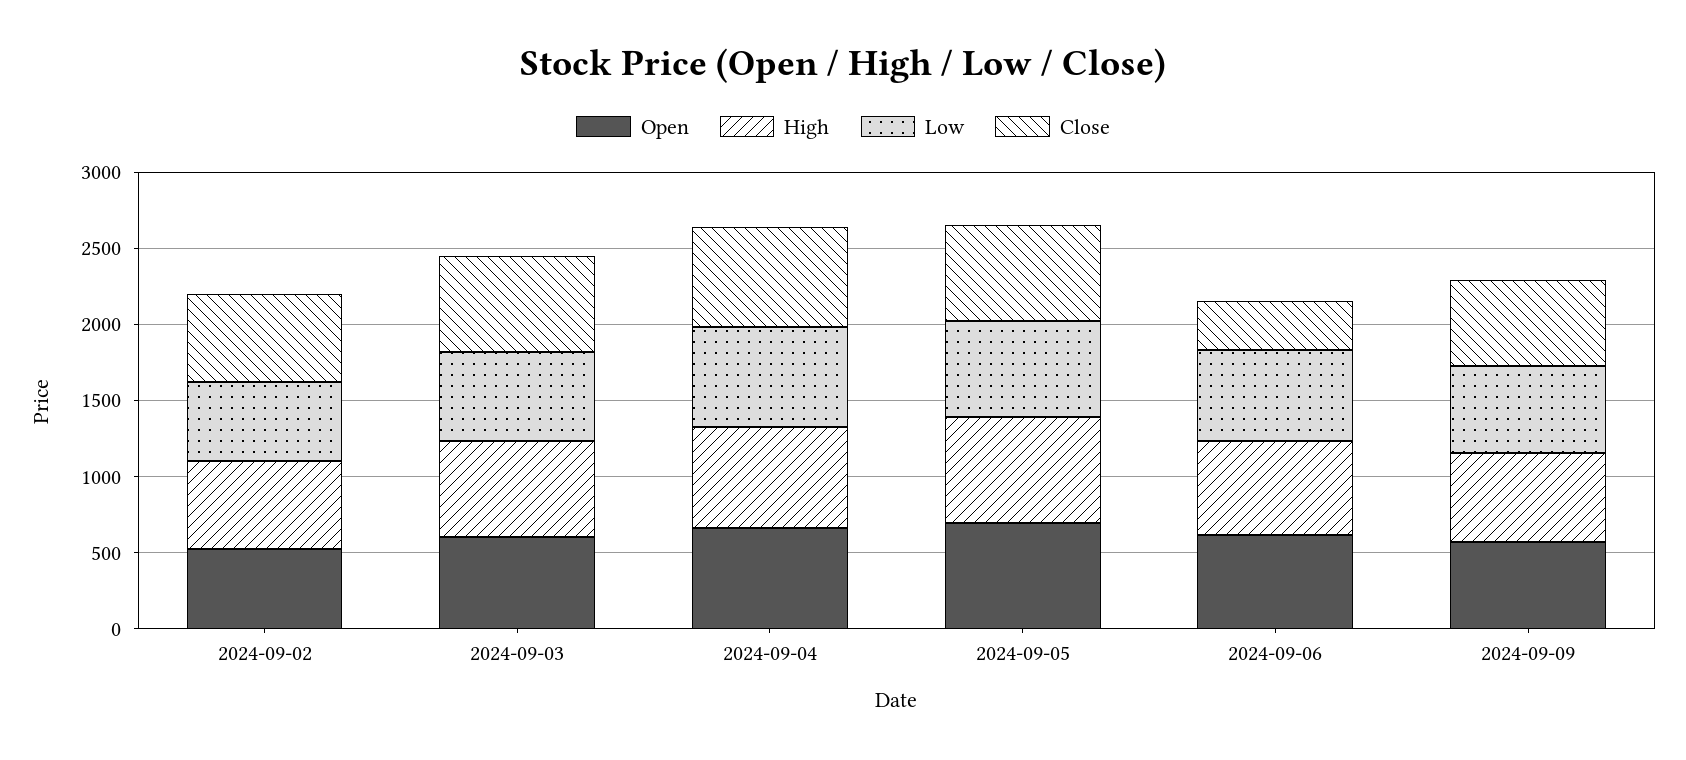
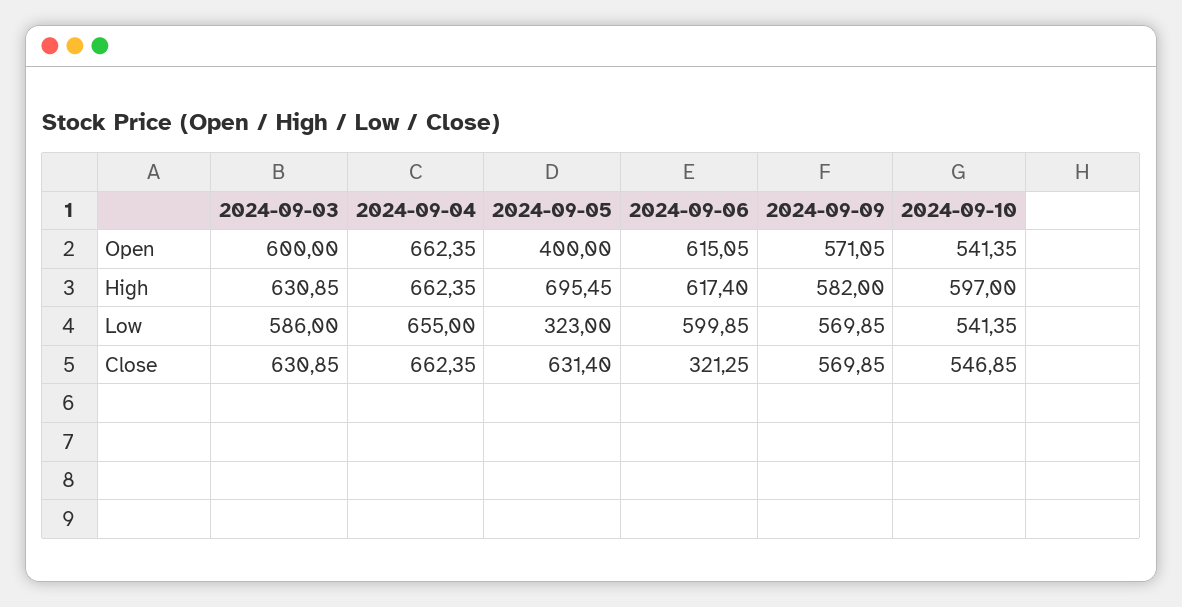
Open, 2024-09-02: 500 -> none
High, 2024-09-02: 600 -> none
Low, 2024-09-02: 500 -> none
Close, 2024-09-02: 600 -> none
Open, 2024-09-05: 700 -> 400
Low, 2024-09-05: 600 -> 323
Open, 2024-09-10: none -> 541.35
High, 2024-09-10: none -> 597
Low, 2024-09-10: none -> 541.35
Close, 2024-09-10: none -> 546.85

